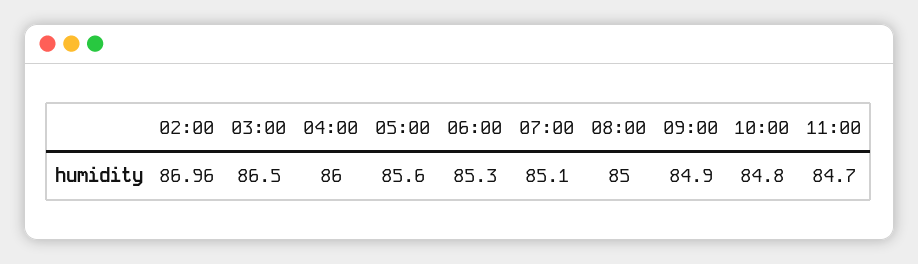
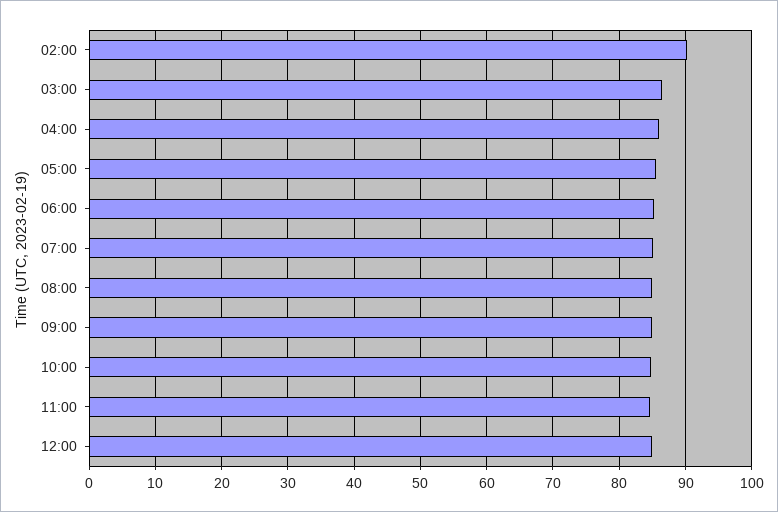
02:00: 86.96 -> 90
12:00: none -> 85

